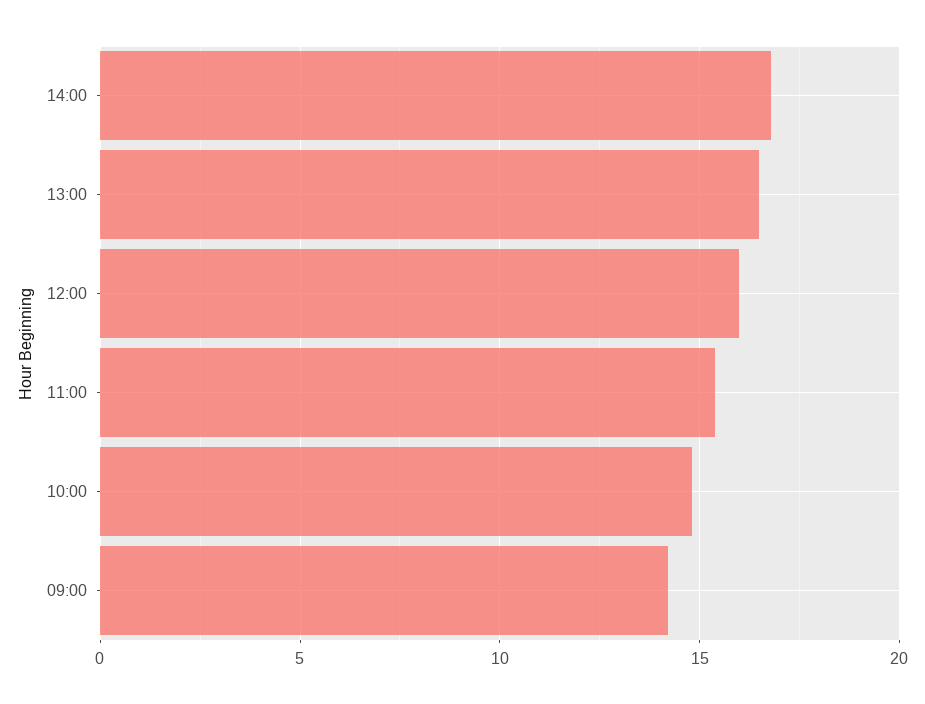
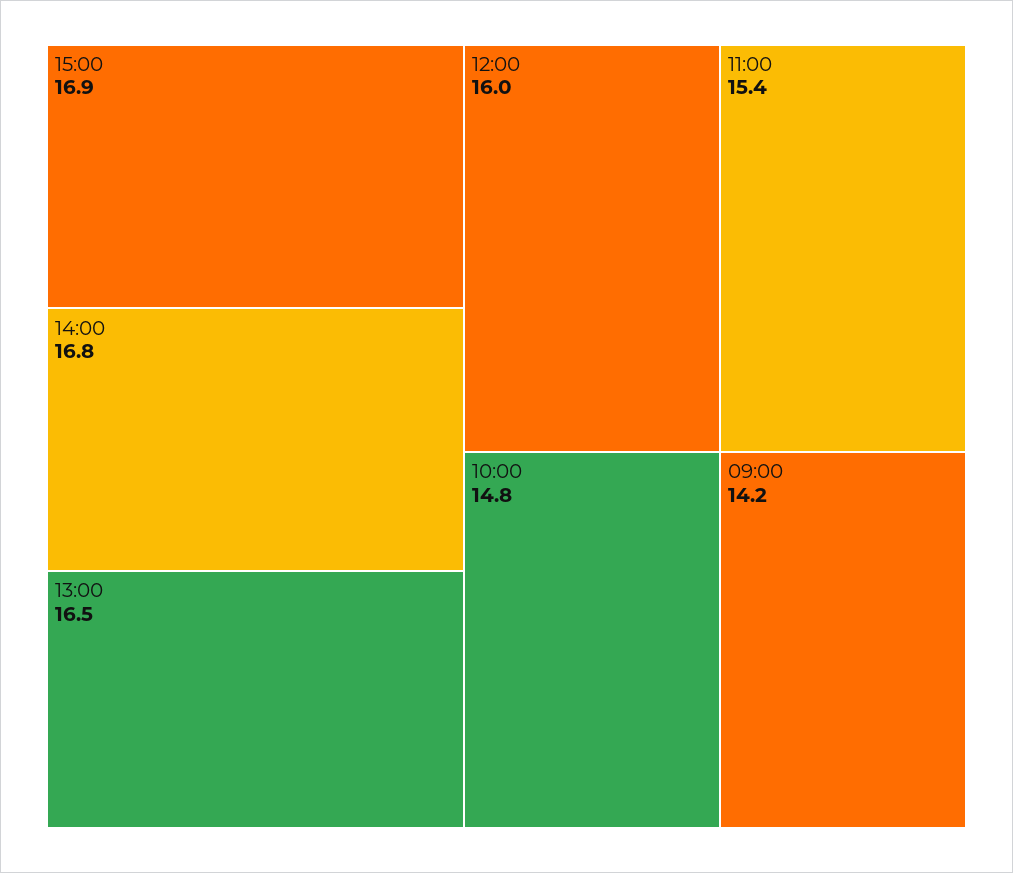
15:00: none -> 16.9

